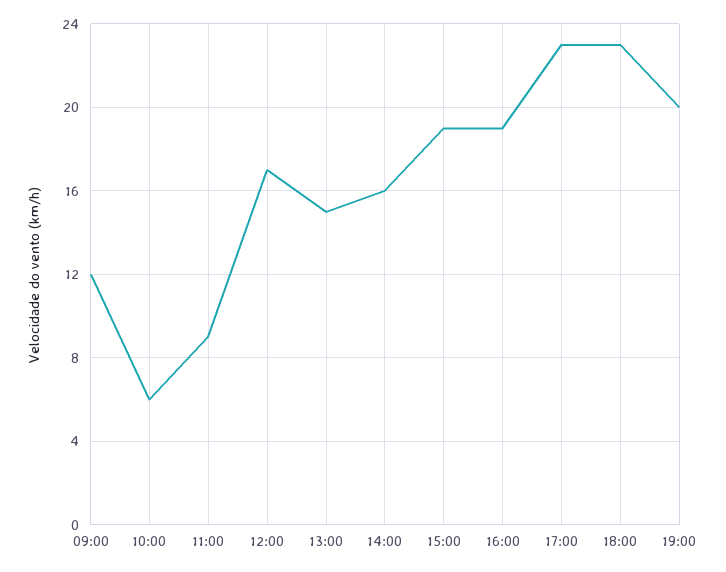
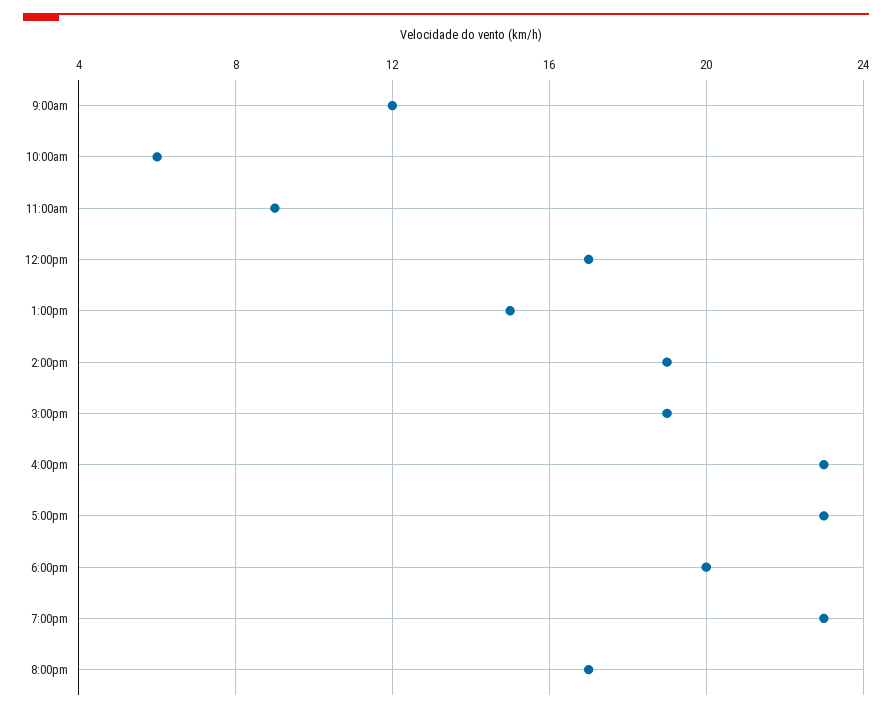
14:00: 16 -> 19
16:00: 19 -> 23
18:00: 23 -> 20
19:00: 20 -> 23
8:00pm: none -> 17

